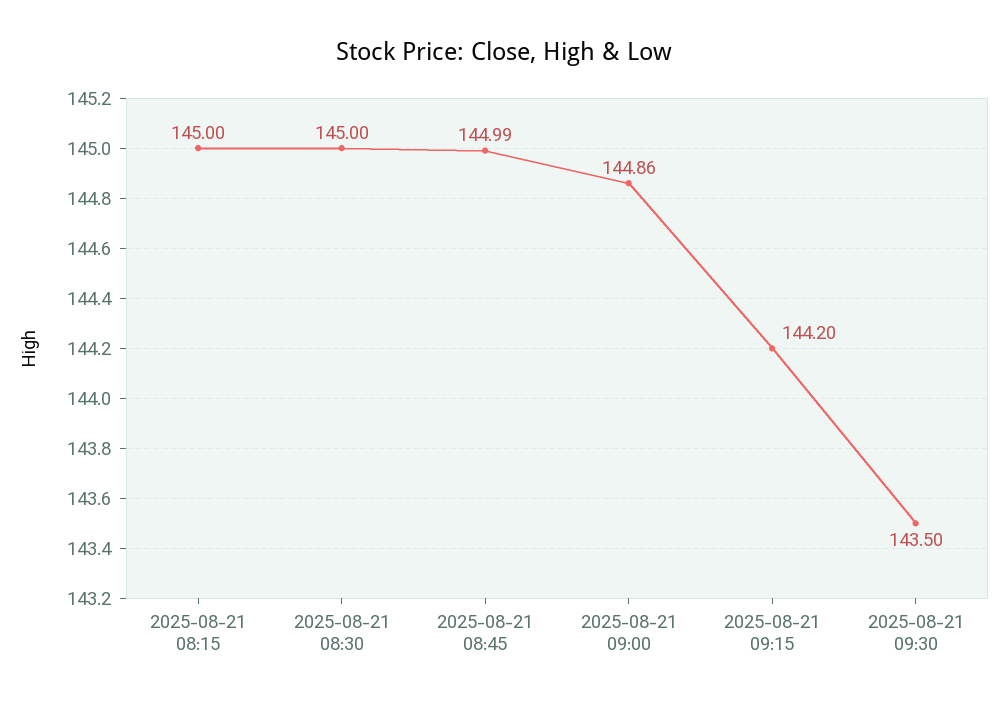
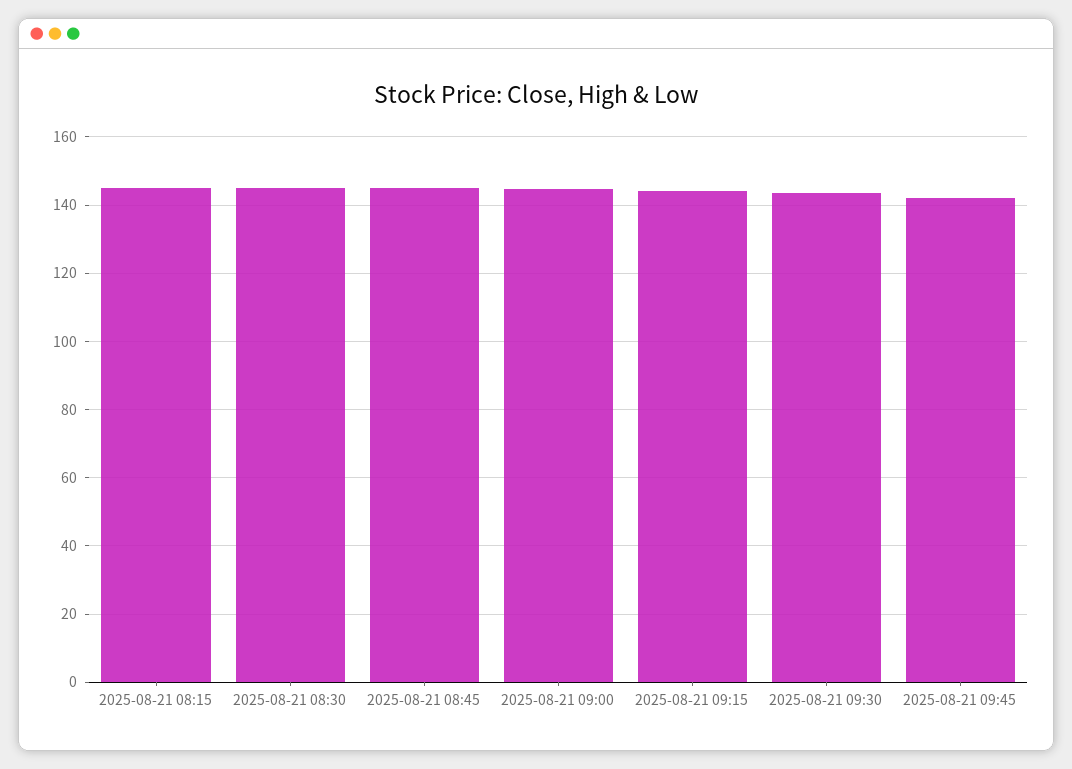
2025-08-21 09:45: none -> 142

